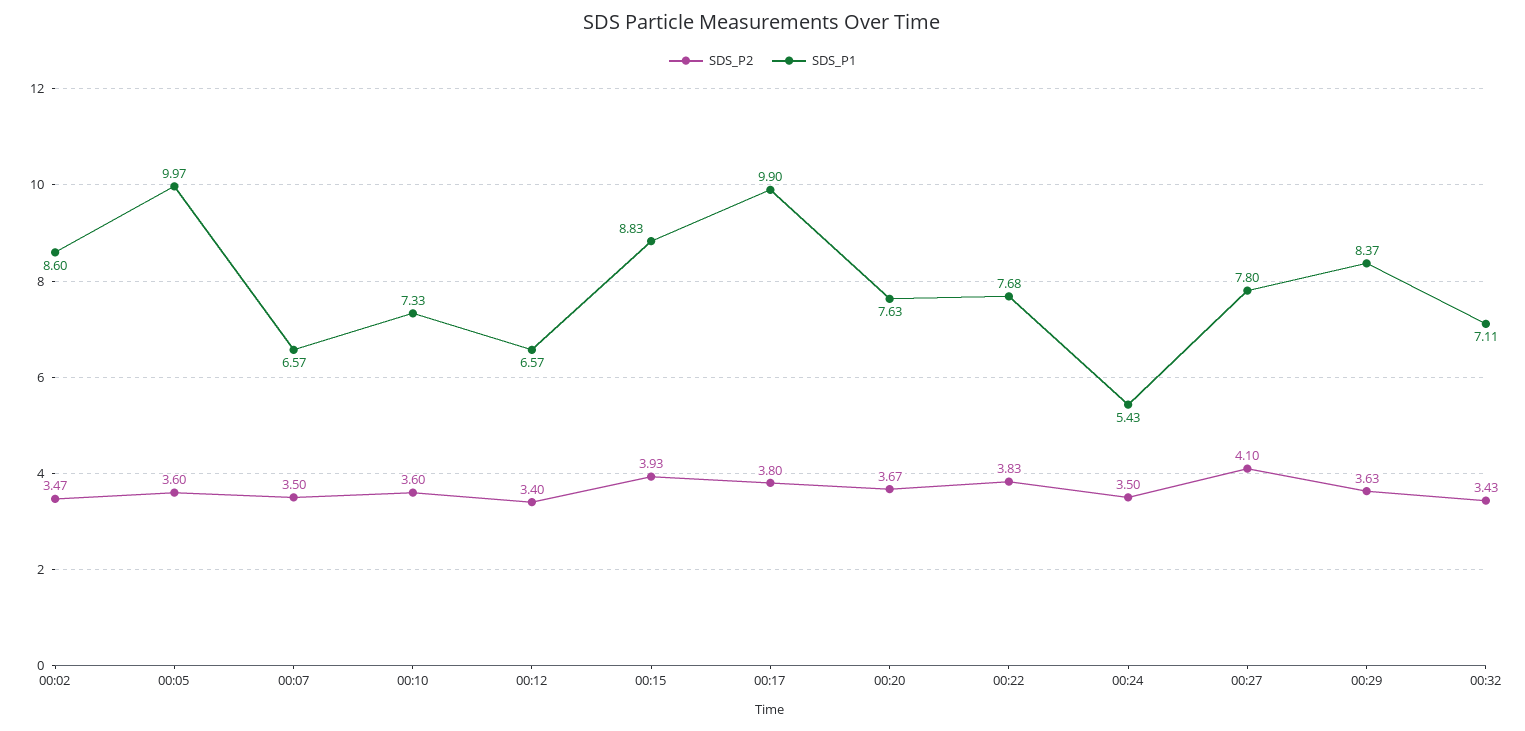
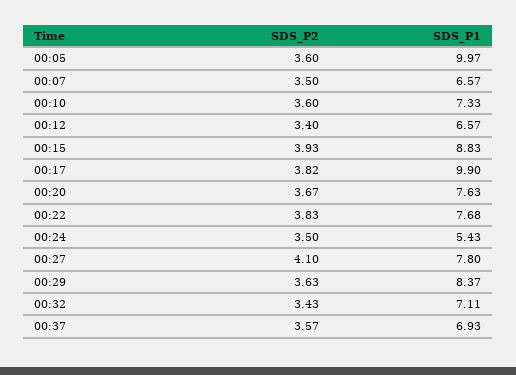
SDS_P2, 00:02: 3.47 -> none
SDS_P1, 00:02: 8.6 -> none
SDS_P2, 00:17: 3.8 -> 3.82
SDS_P2, 00:37: none -> 3.57
SDS_P1, 00:37: none -> 6.93

